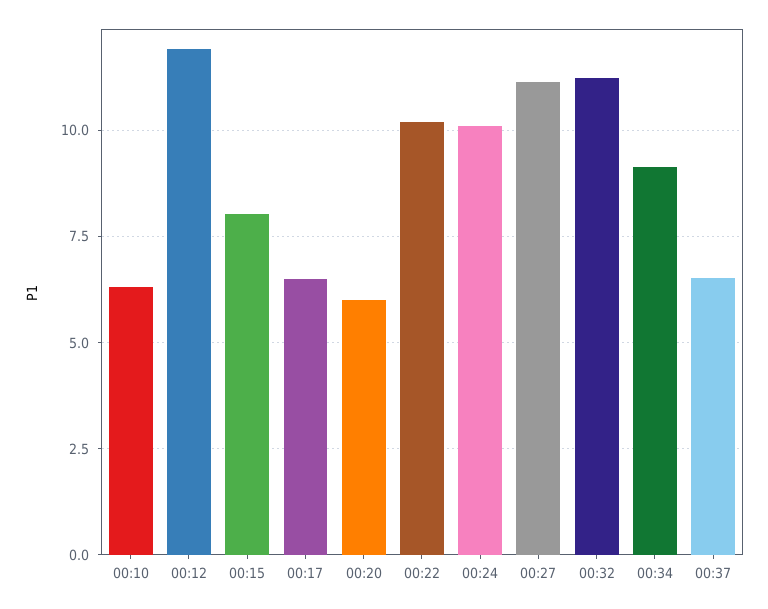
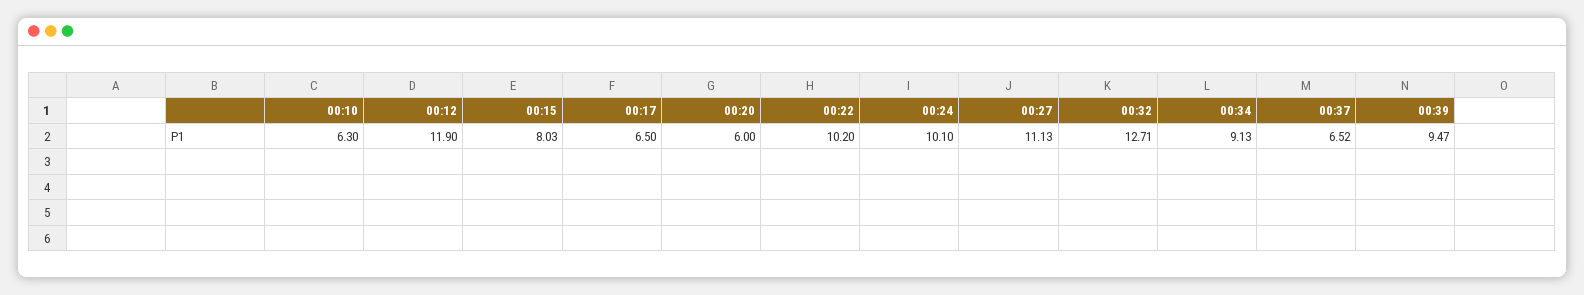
00:32: 11.25 -> 12.71
00:39: none -> 9.47

